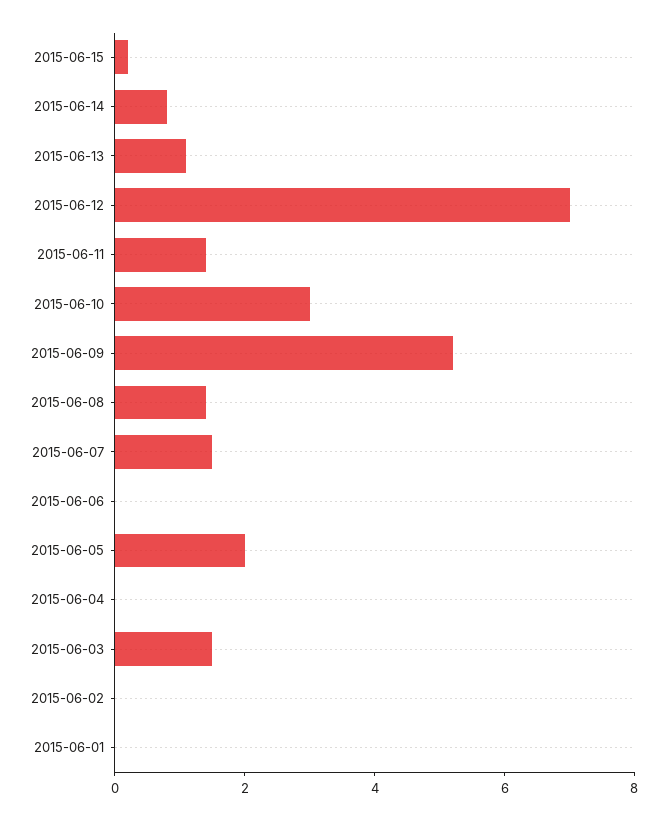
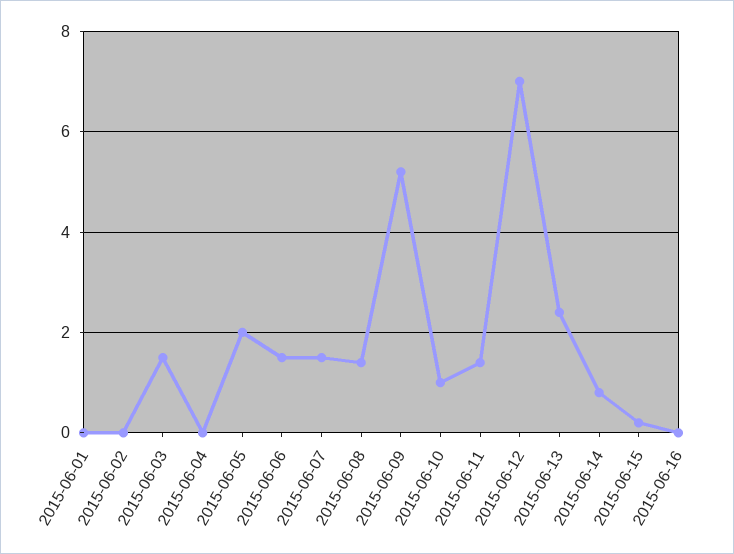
2015-06-13: 1 -> 2.5
2015-06-10: 3 -> 1
2015-06-06: 0 -> 1.5
2015-06-16: none -> 0

